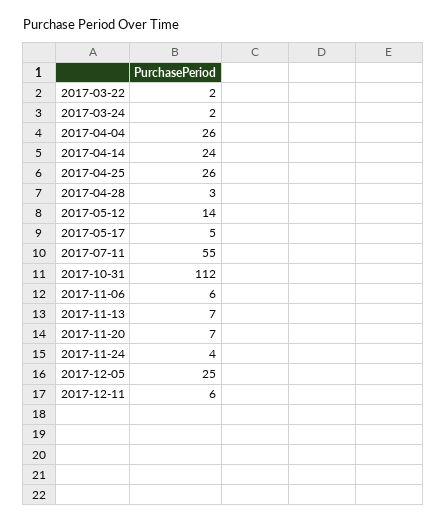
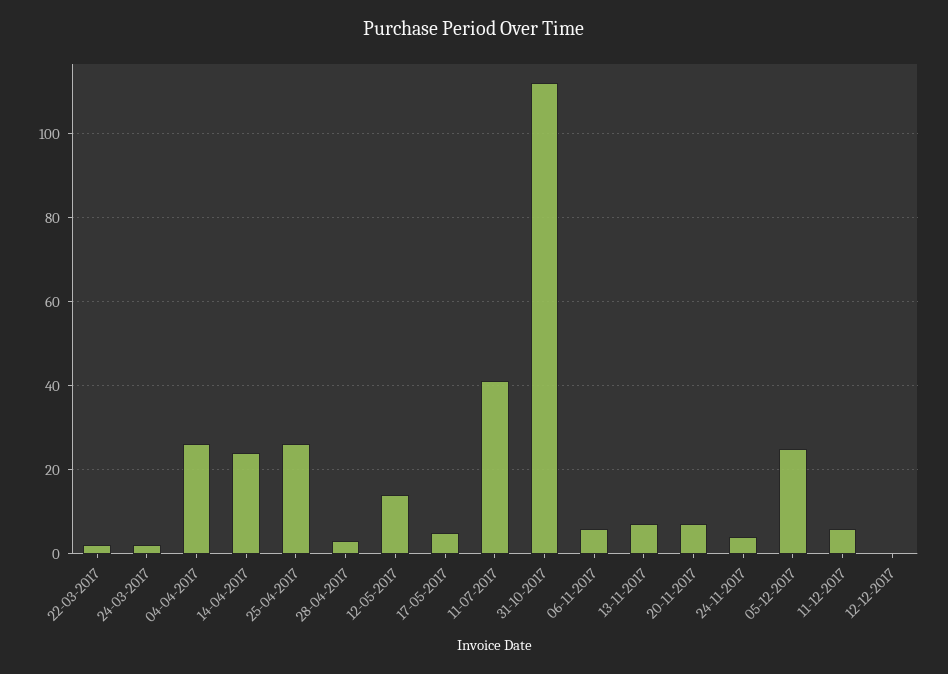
2017-07-11: 55 -> 40
12-12-2017: none -> 0

